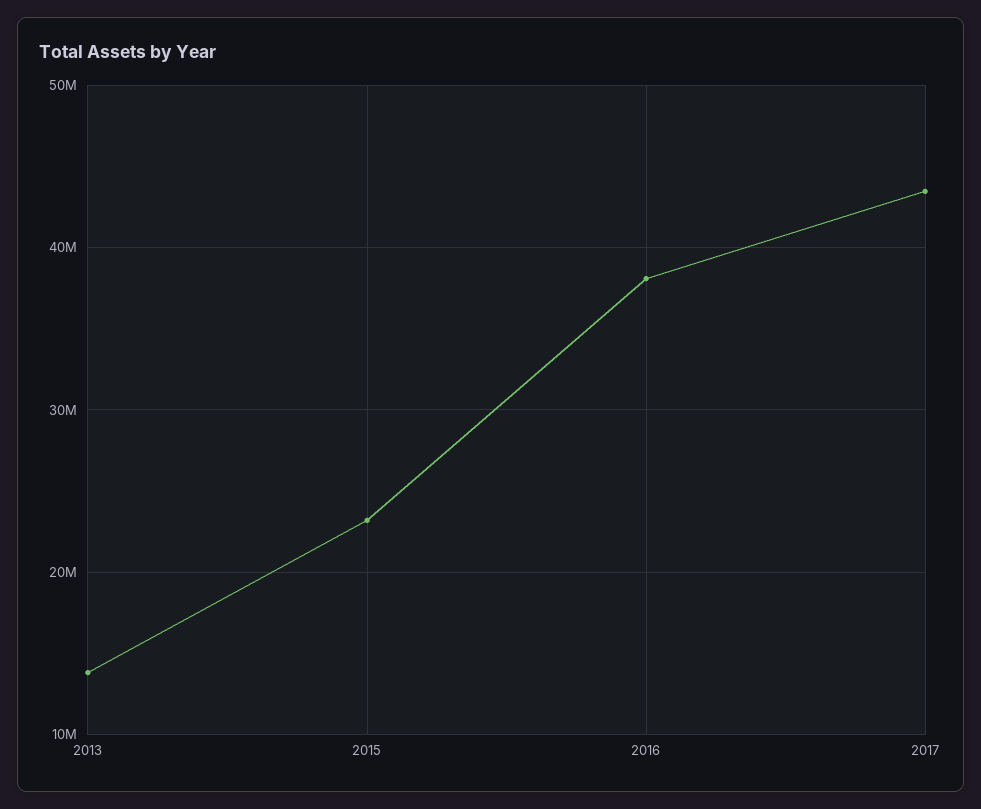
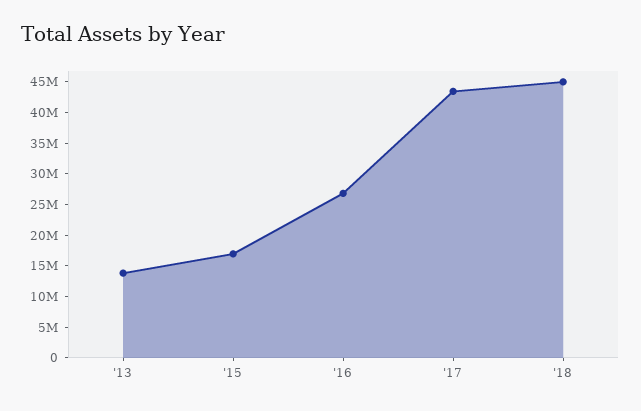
2015: 23000000 -> 17500000
2016: 38000000 -> 27500000
'18: none -> 45000000

